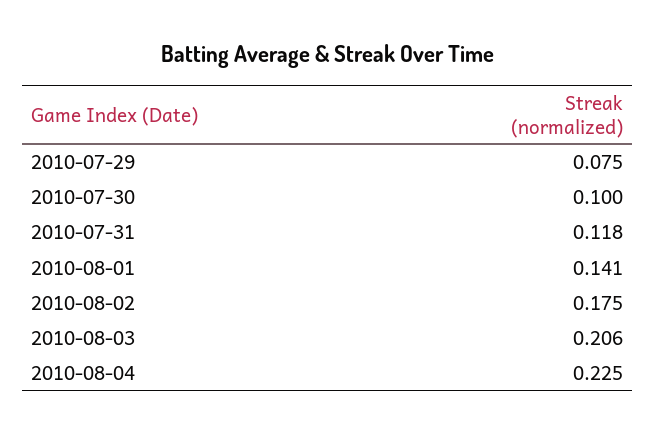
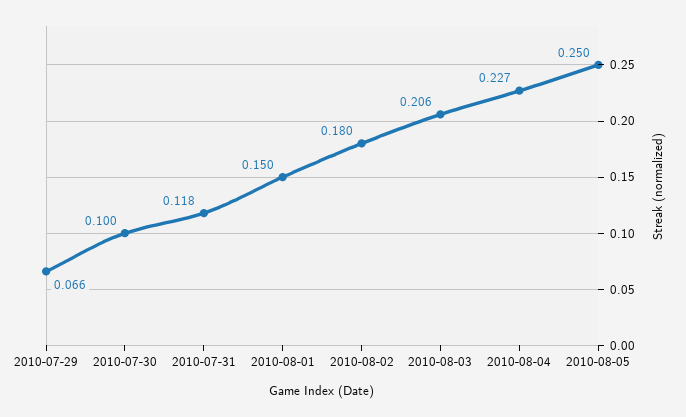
2010-07-29: 0.075 -> 0.066
2010-08-01: 0.141 -> 0.15
2010-08-02: 0.175 -> 0.18
2010-08-04: 0.225 -> 0.227
2010-08-05: none -> 0.25

